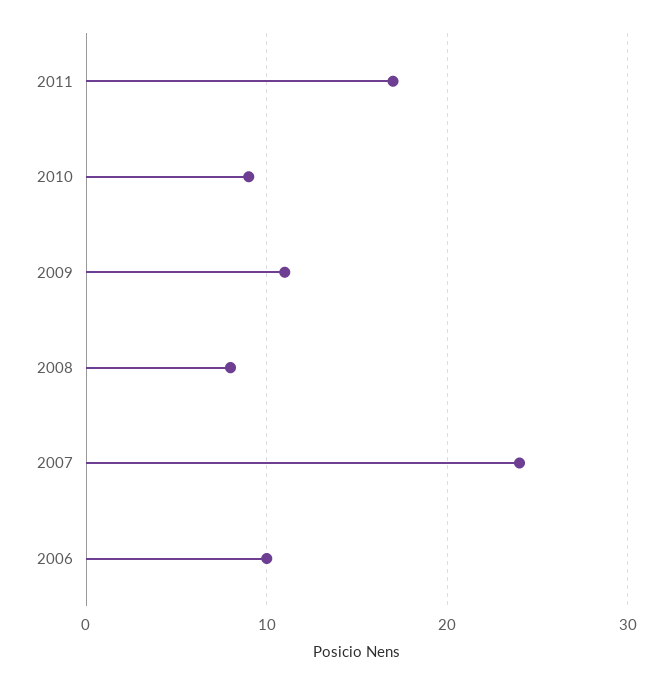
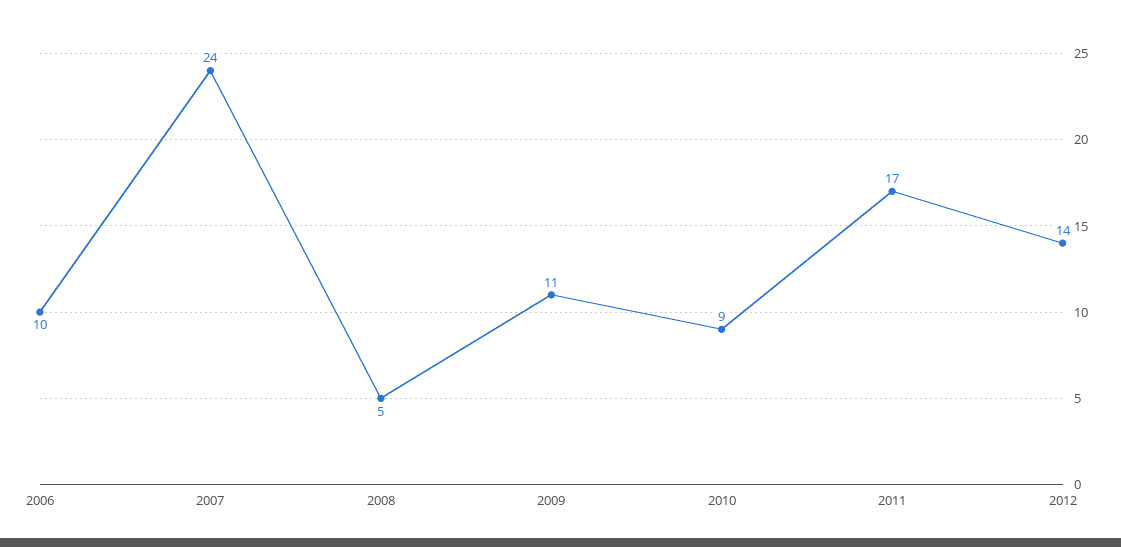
2008: 8 -> 5
2012: none -> 14

